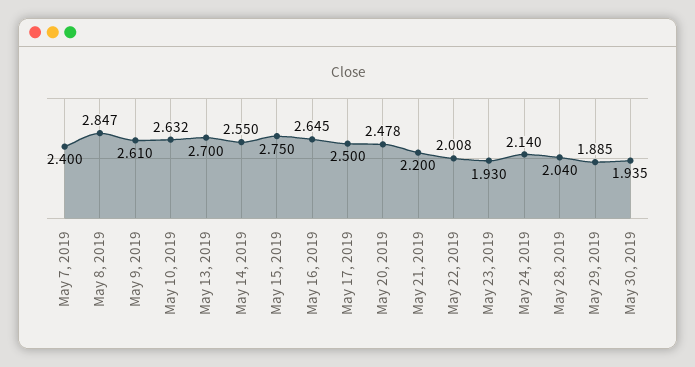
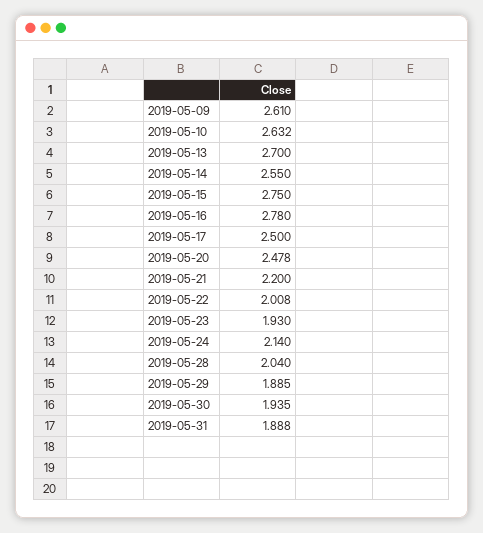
May 7, 2019: 2.4 -> none
May 8, 2019: 2.847 -> none
May 16, 2019: 2.645 -> 2.78
2019-05-31: none -> 1.888

